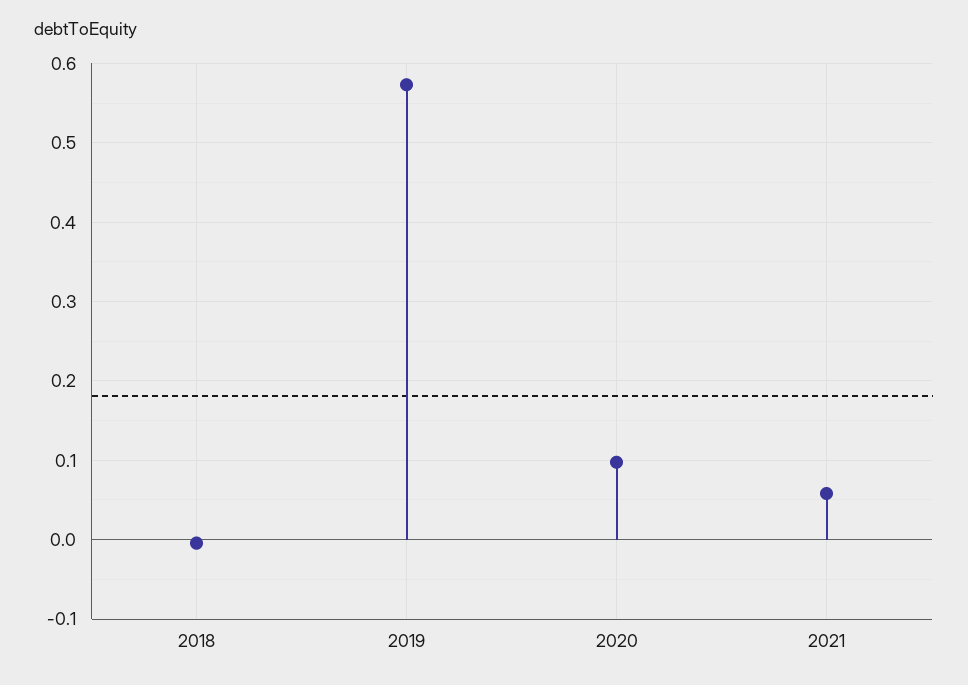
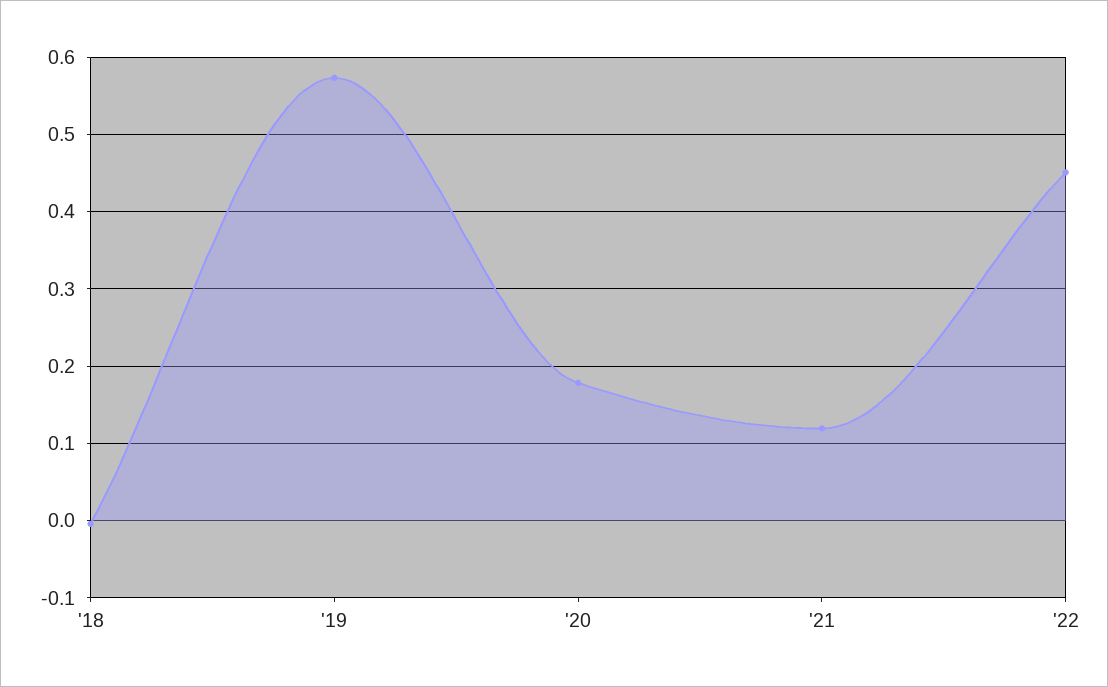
2020: 0.1 -> 0.18
2021: 0.06 -> 0.12
'22: none -> 0.45

